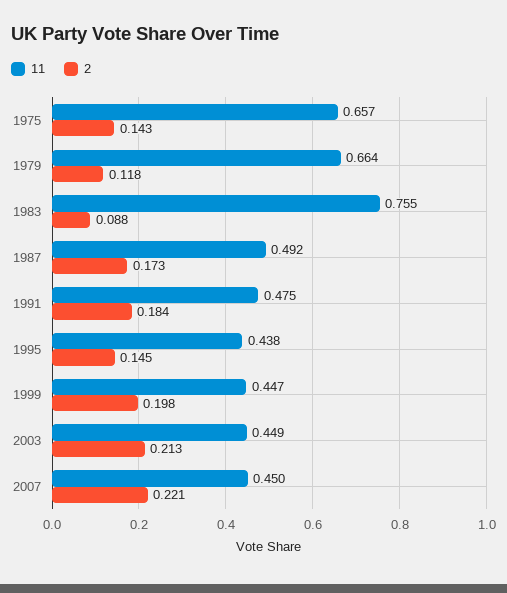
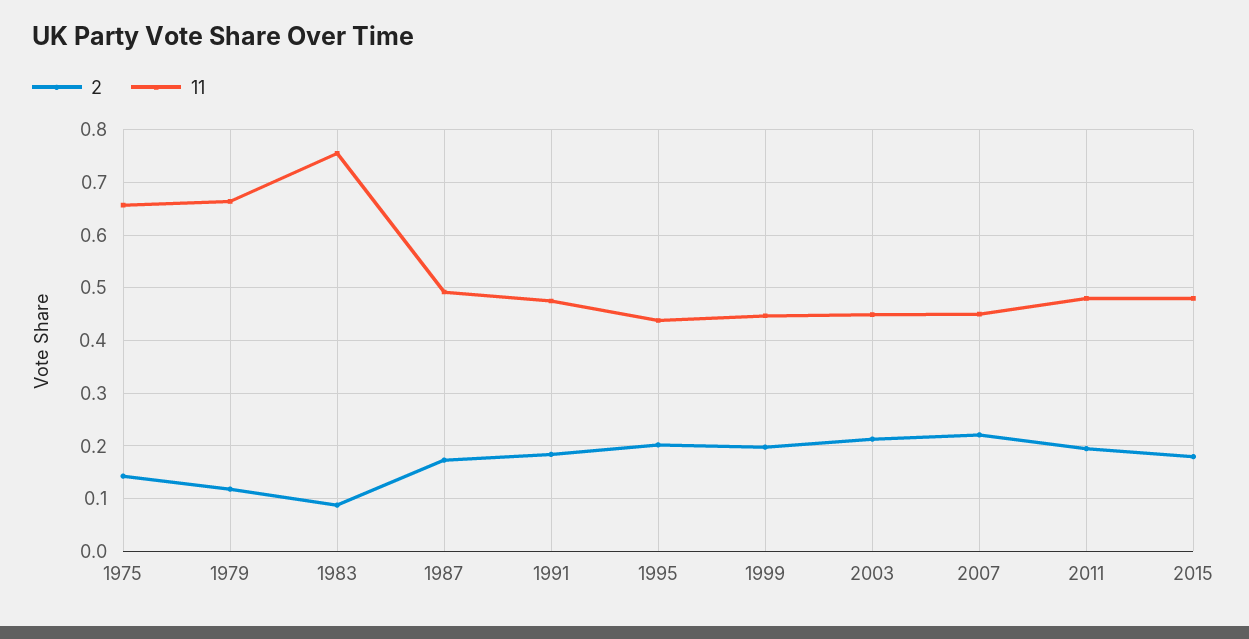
2, 1995: 0.145 -> 0.2
2, 2011: none -> 0.2
11, 2011: none -> 0.48
2, 2015: none -> 0.18
11, 2015: none -> 0.48

